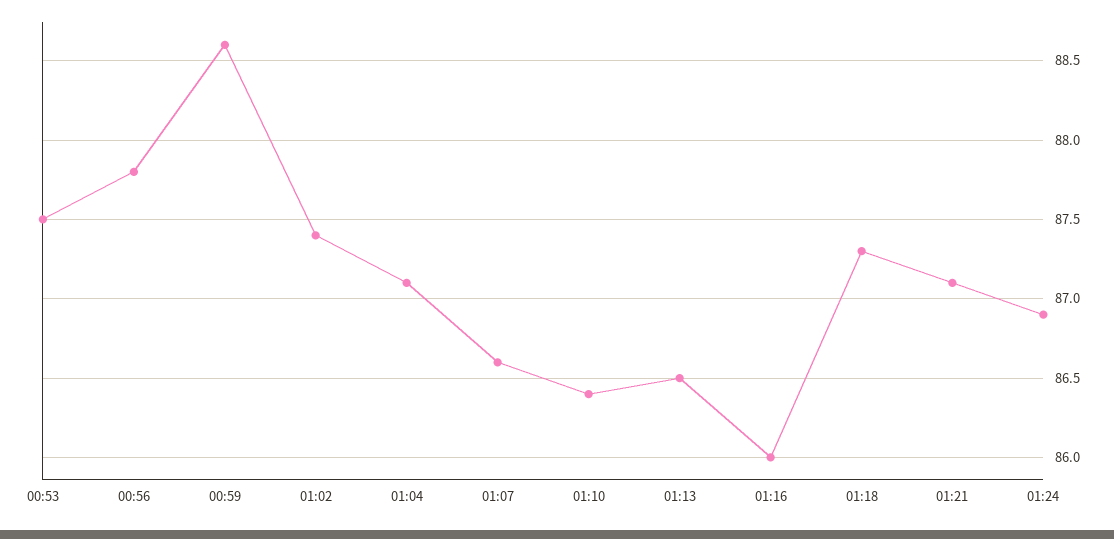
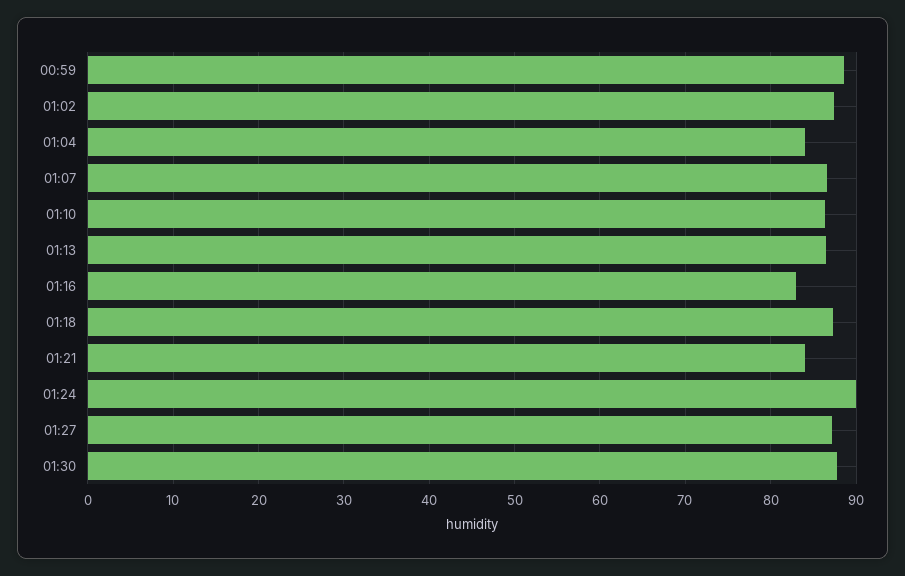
00:53: 87.5 -> none
00:56: 87.8 -> none
01:04: 87.1 -> 84
01:16: 86 -> 83
01:21: 87.1 -> 84
01:24: 86.9 -> 90
01:27: none -> 87
01:30: none -> 88

